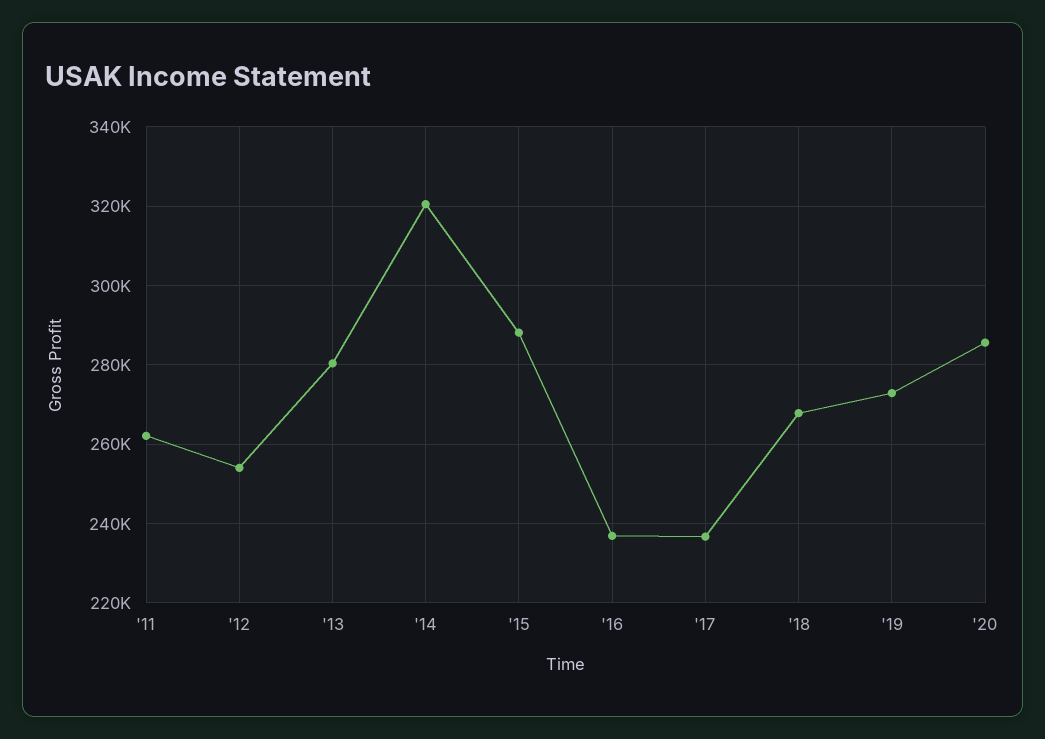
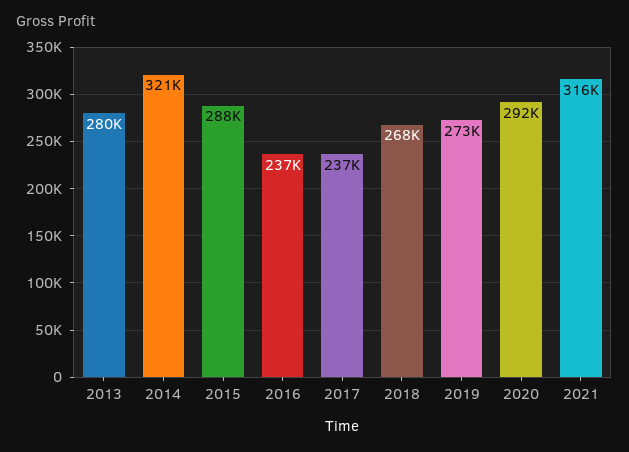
'11: 262000 -> none
'12: 254000 -> none
'20: 286000 -> 292000
2021: none -> 316000

